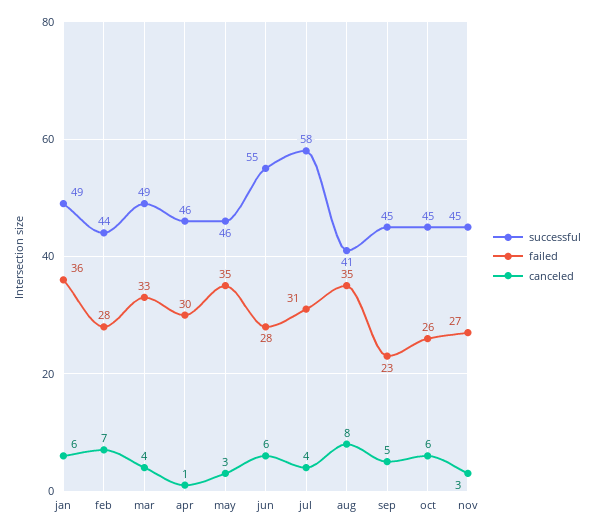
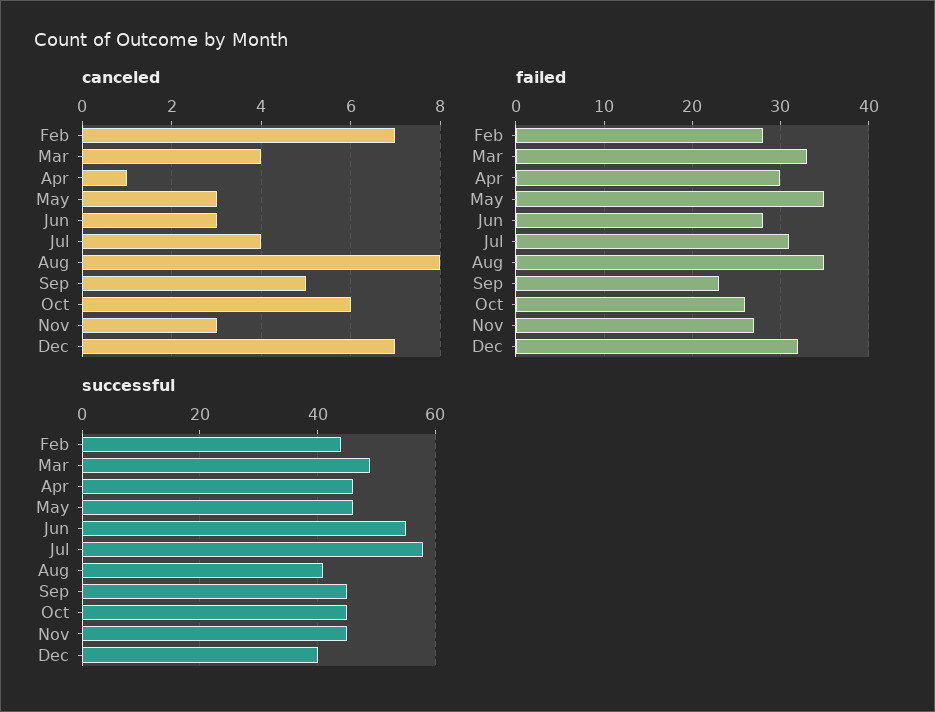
successful, jan: 49 -> none
failed, jan: 36 -> none
canceled, jan: 6 -> none
canceled, jun: 6 -> 3
canceled, Dec: none -> 7
failed, Dec: none -> 32
successful, Dec: none -> 40

